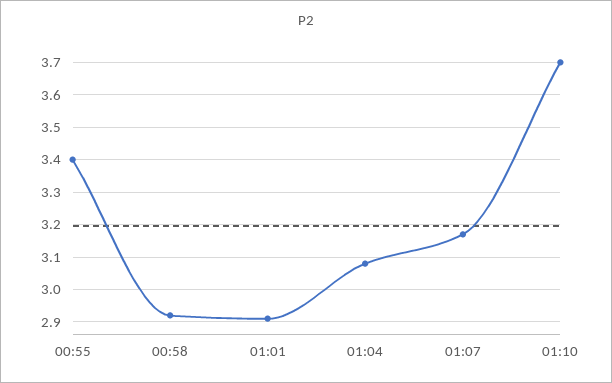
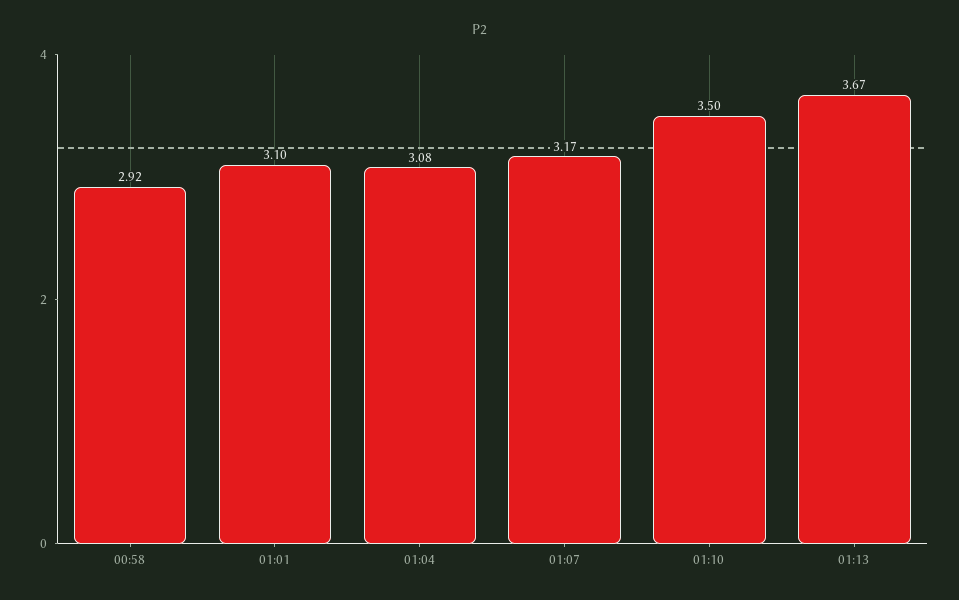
00:55: 3.4 -> none
01:01: 2.9 -> 3.1
01:10: 3.7 -> 3.5
01:13: none -> 3.67

